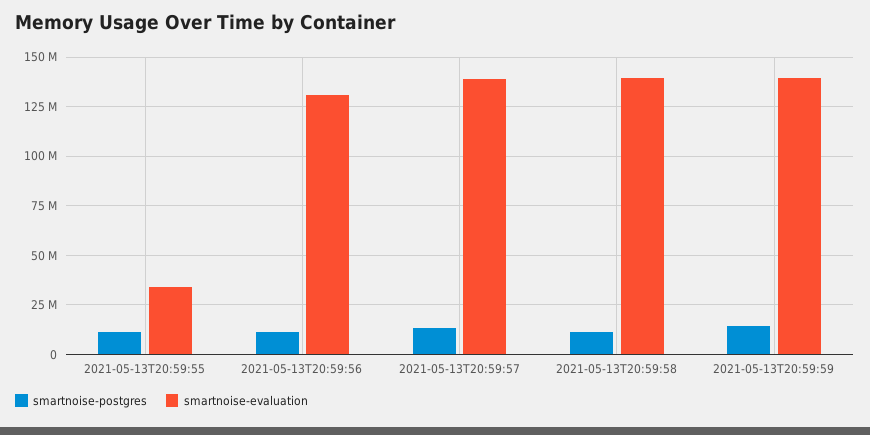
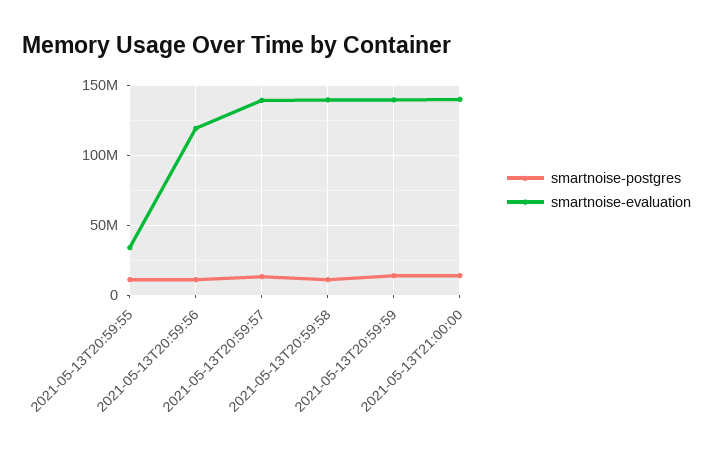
smartnoise-evaluation, 2021-05-13T20:59:56: 130000000 -> 120000000
smartnoise-postgres, 2021-05-13T21:00:00: none -> 15000000
smartnoise-evaluation, 2021-05-13T21:00:00: none -> 140000000

